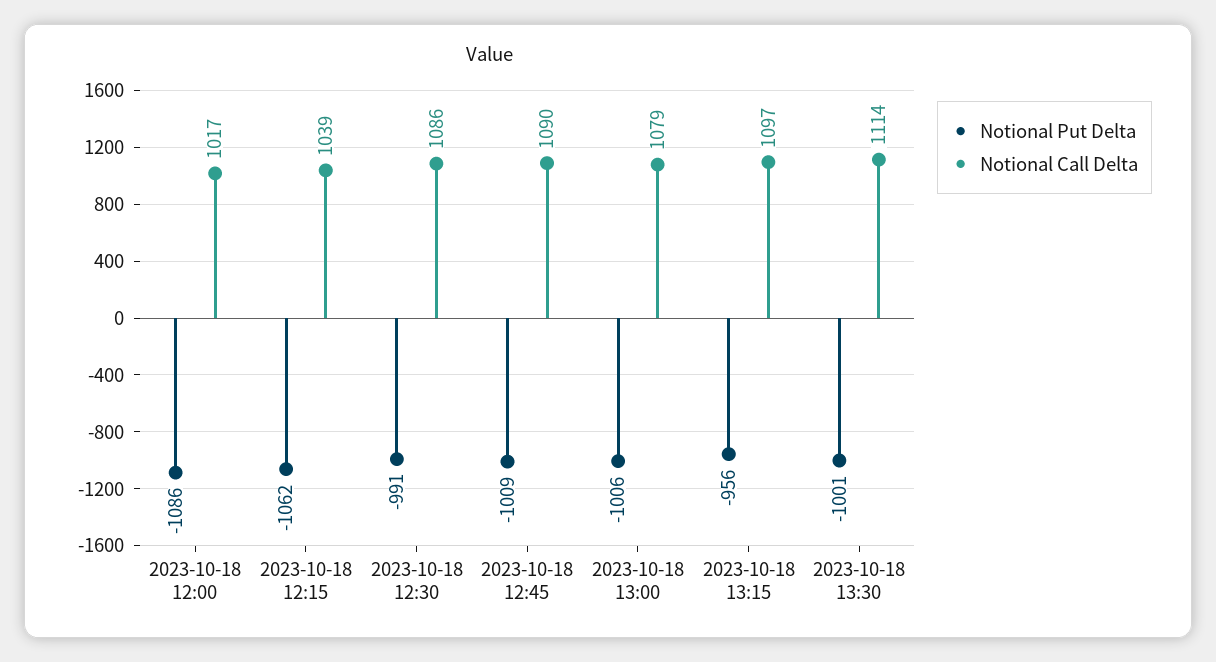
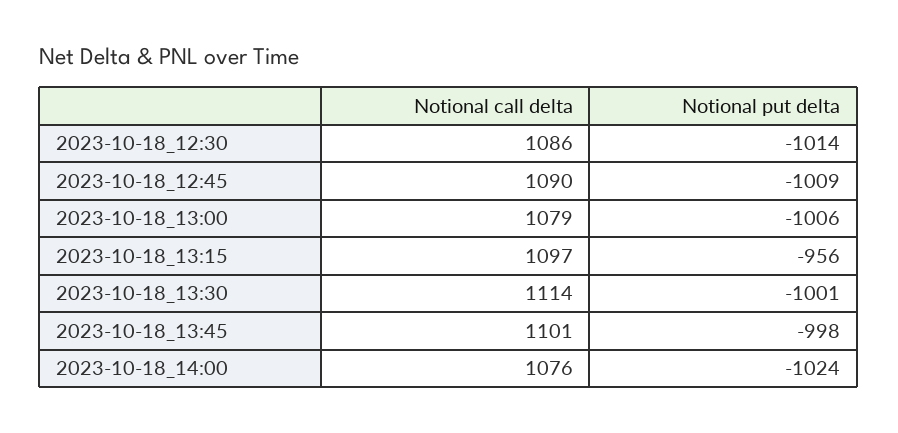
Notional Put Delta, 2023-10-18 12:00: -1086 -> none
Notional Call Delta, 2023-10-18 12:00: 1017 -> none
Notional Put Delta, 2023-10-18 12:15: -1062 -> none
Notional Call Delta, 2023-10-18 12:15: 1039 -> none
Notional Put Delta, 2023-10-18 12:30: -991 -> -1014
Notional Call Delta, 2023-10-18_13:45: none -> 1101
Notional Put Delta, 2023-10-18_13:45: none -> -998
Notional Call Delta, 2023-10-18_14:00: none -> 1076
Notional Put Delta, 2023-10-18_14:00: none -> -1024

